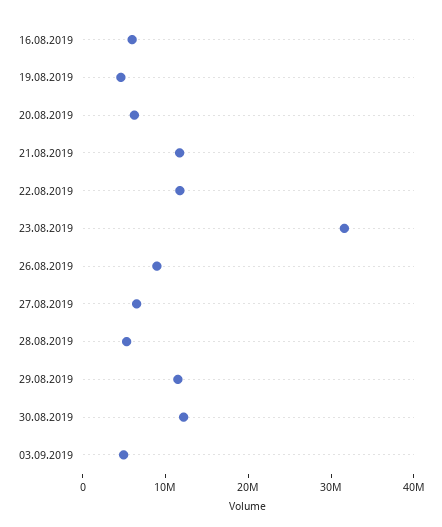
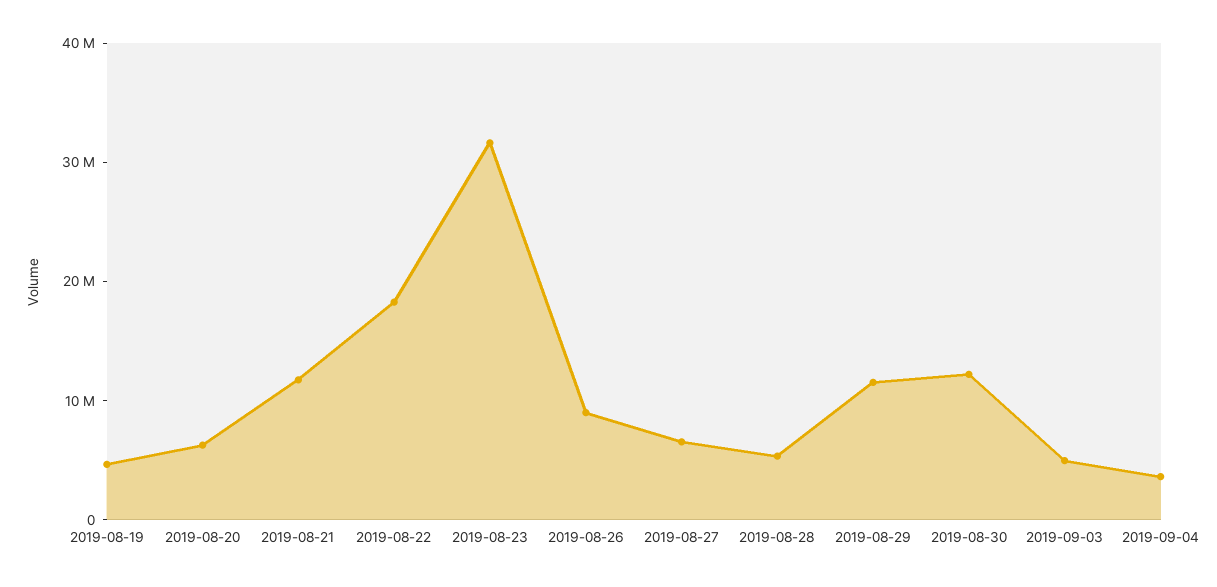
16.08.2019: 6000000 -> none
22.08.2019: 12000000 -> 18000000
2019-09-04: none -> 4000000

